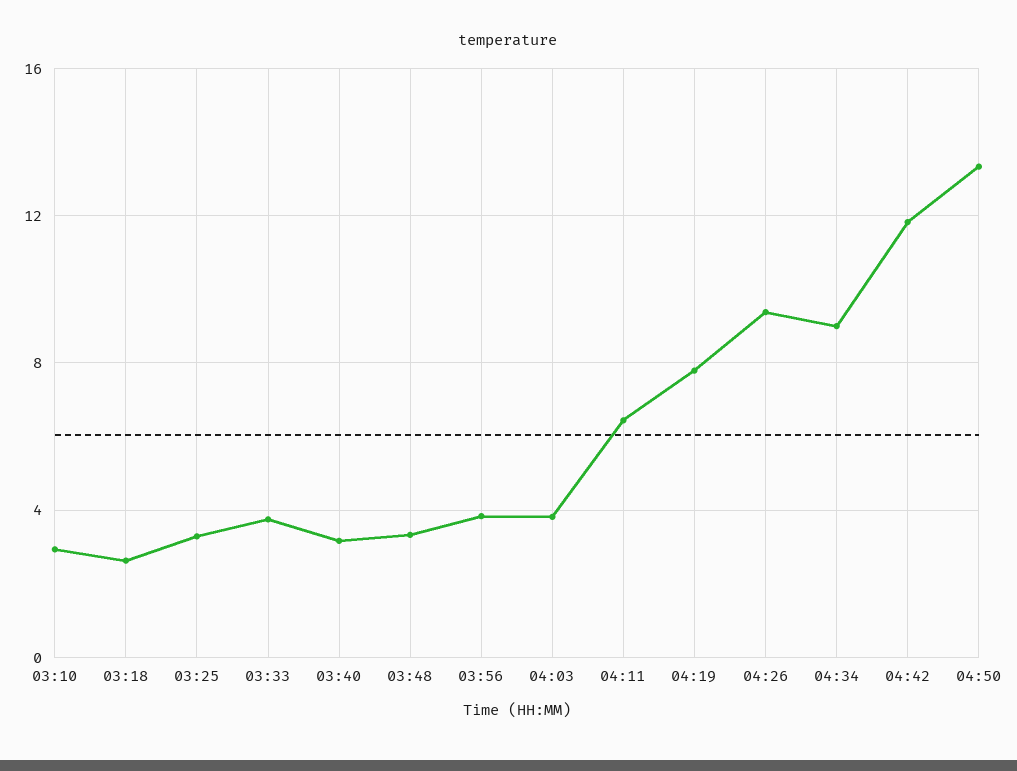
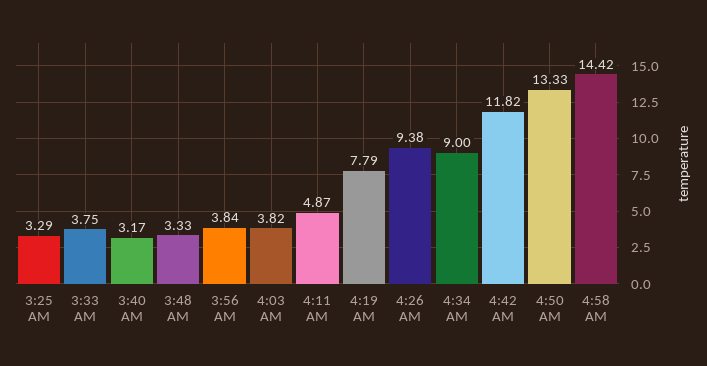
03:10: 3 -> none
03:18: 2.5 -> none
04:11: 6.5 -> 4.87
4:58 AM: none -> 14.42

